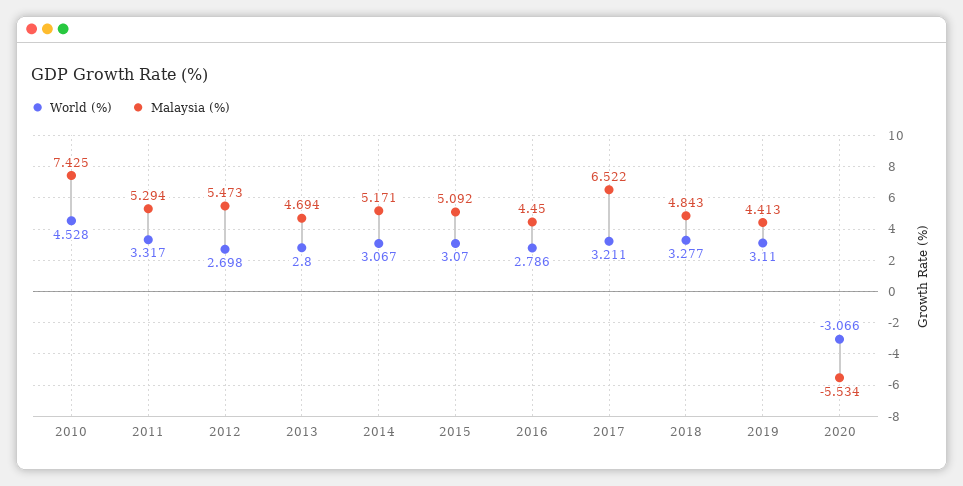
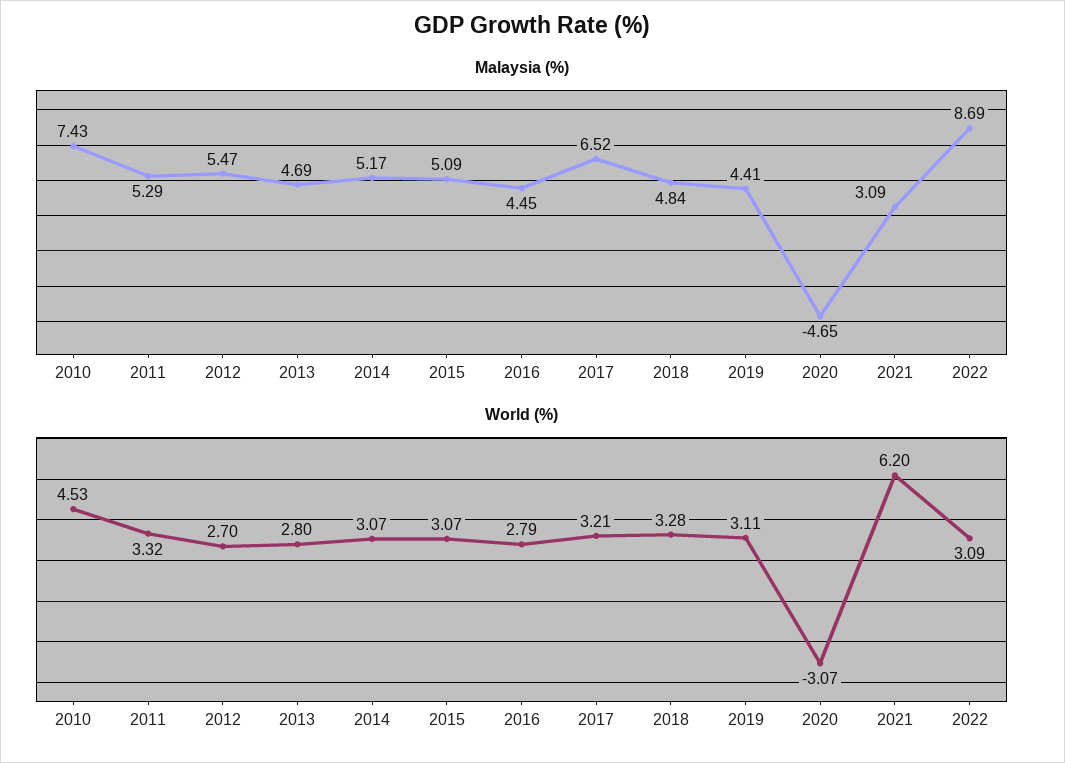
Malaysia (%), 2020: -5.534 -> -4.65
Malaysia (%), 2021: none -> 3.09
Malaysia (%), 2022: none -> 8.69
World (%), 2021: none -> 6.2
World (%), 2022: none -> 3.09

